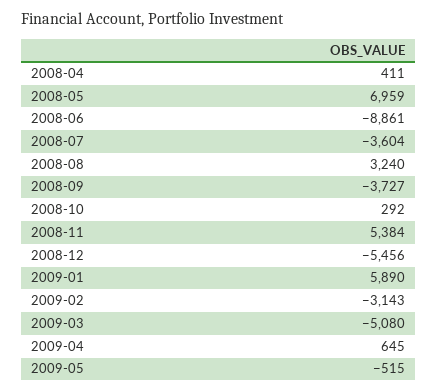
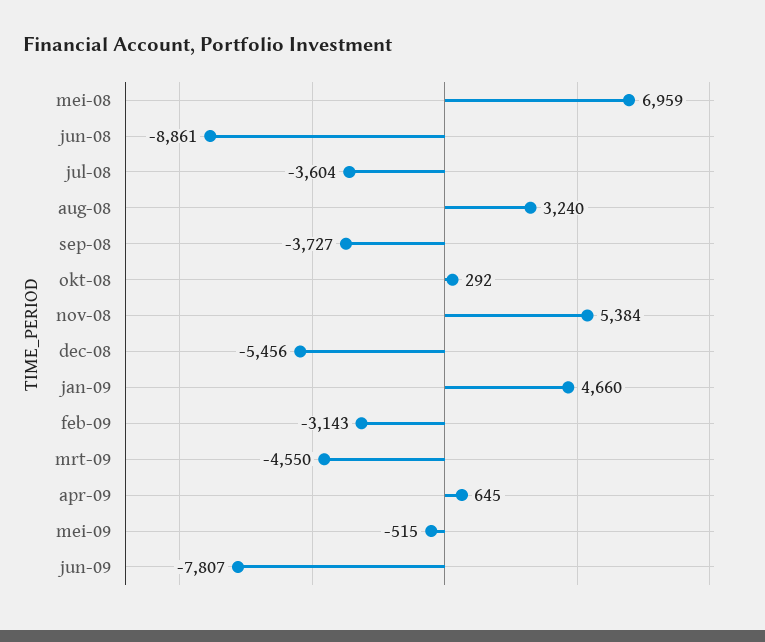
2008-04: 411 -> none
2009-01: 5890 -> 4660
2009-03: -5080 -> -4550
jun-09: none -> -7807

